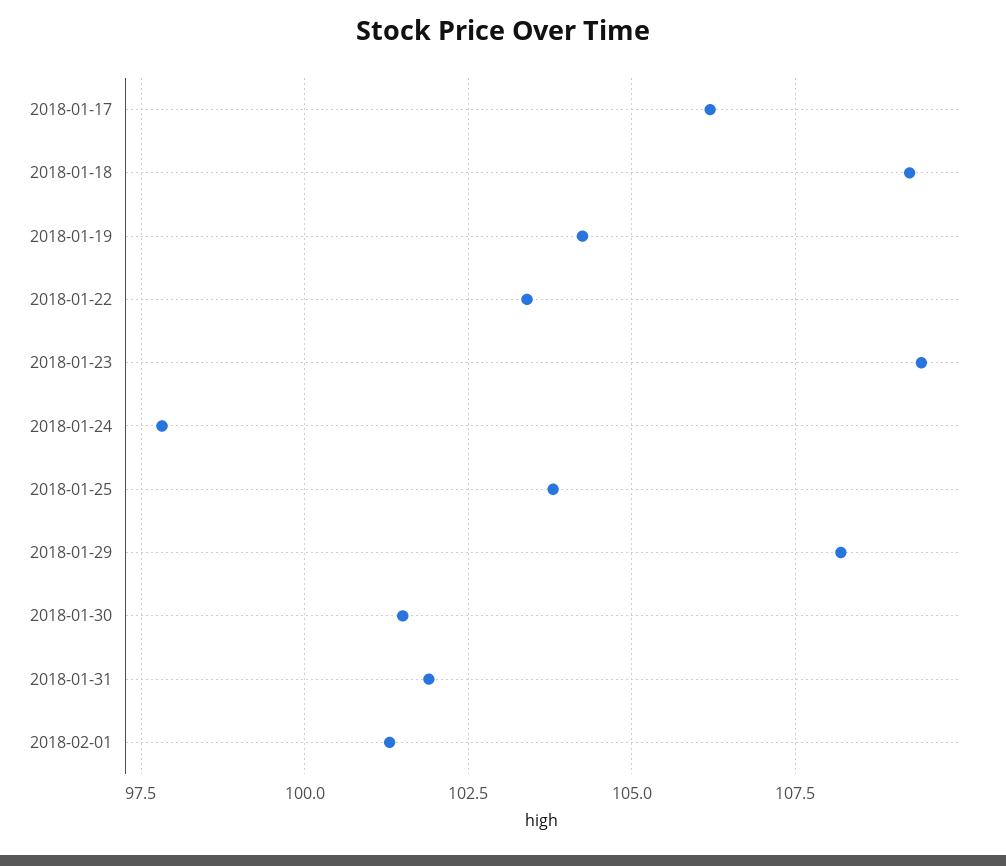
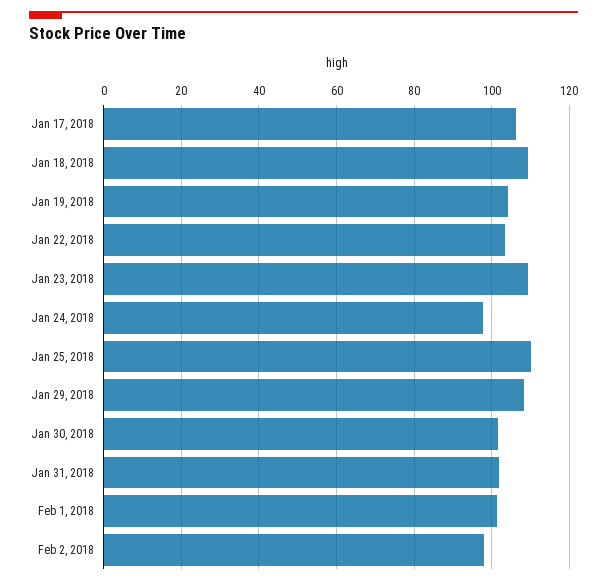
2018-01-25: 103.75 -> 110
Feb 2, 2018: none -> 98

